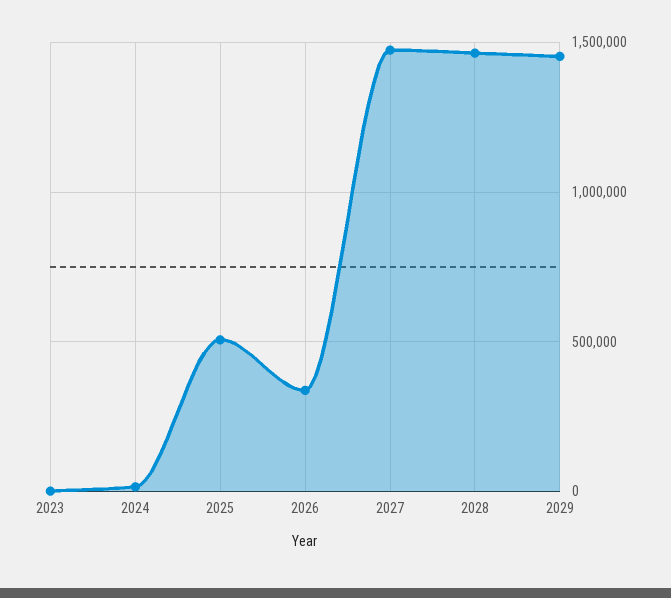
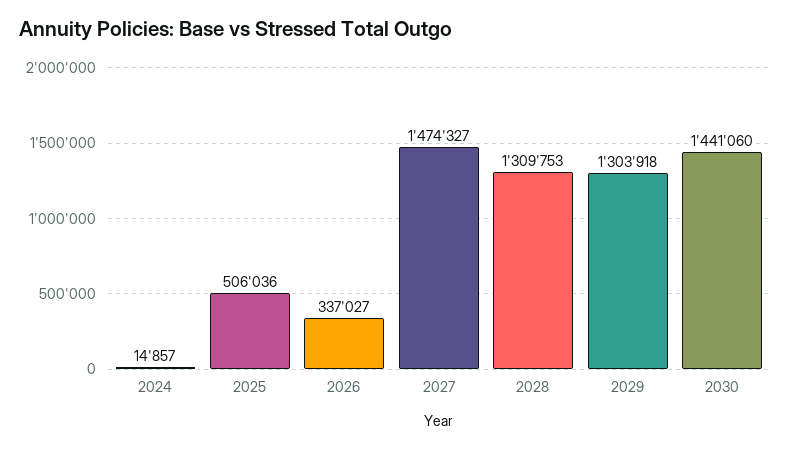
2023: 0 -> none
2028: 1450000 -> 1309753
2029: 1450000 -> 1303918
2030: none -> 1441060

